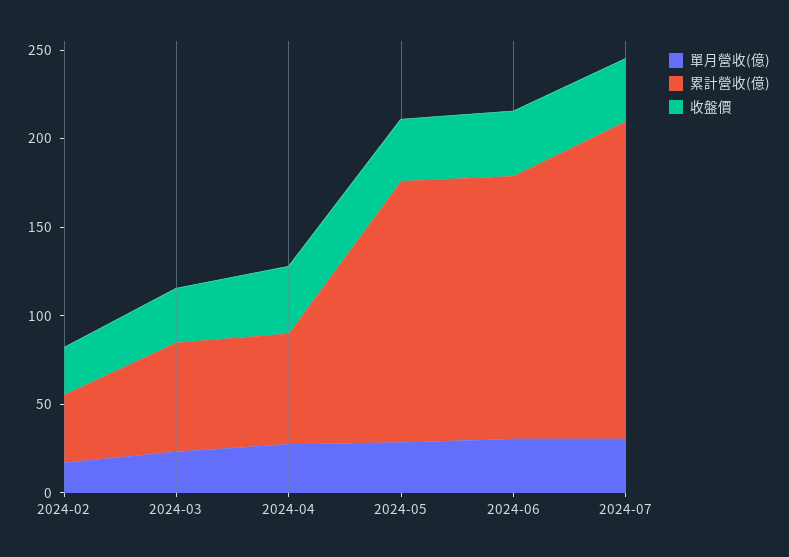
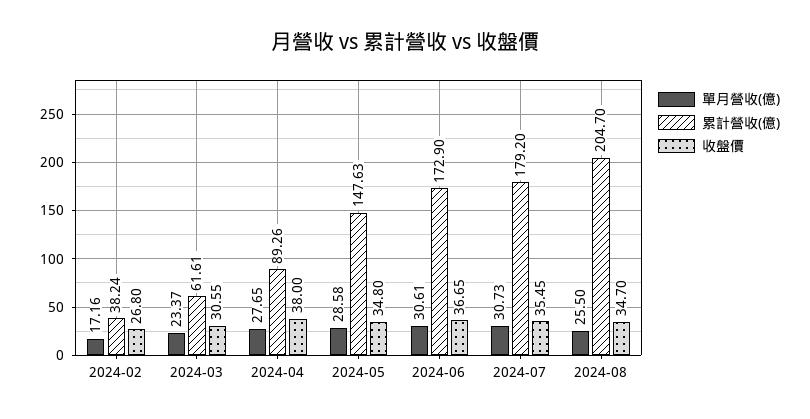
累計營收(億), 2024-04: 60 -> 89.26
累計營收(億), 2024-06: 150 -> 172.9
單月營收(億), 2024-08: none -> 25.5
累計營收(億), 2024-08: none -> 204.7
收盤價, 2024-08: none -> 34.7

